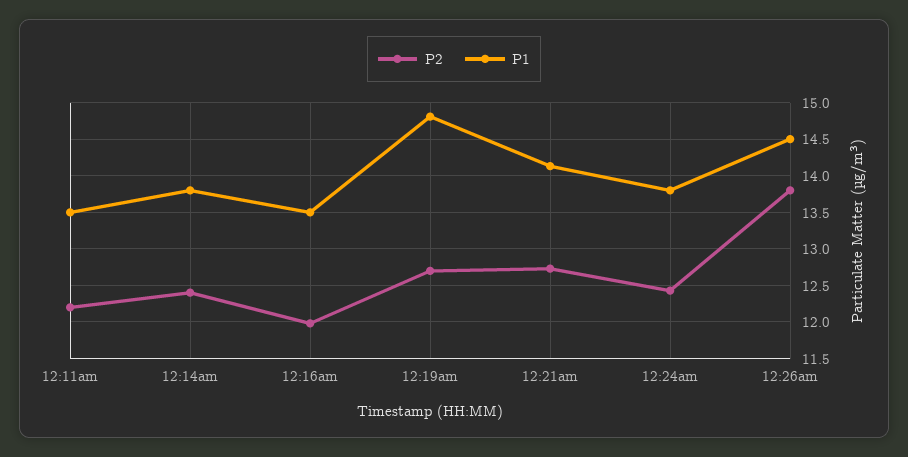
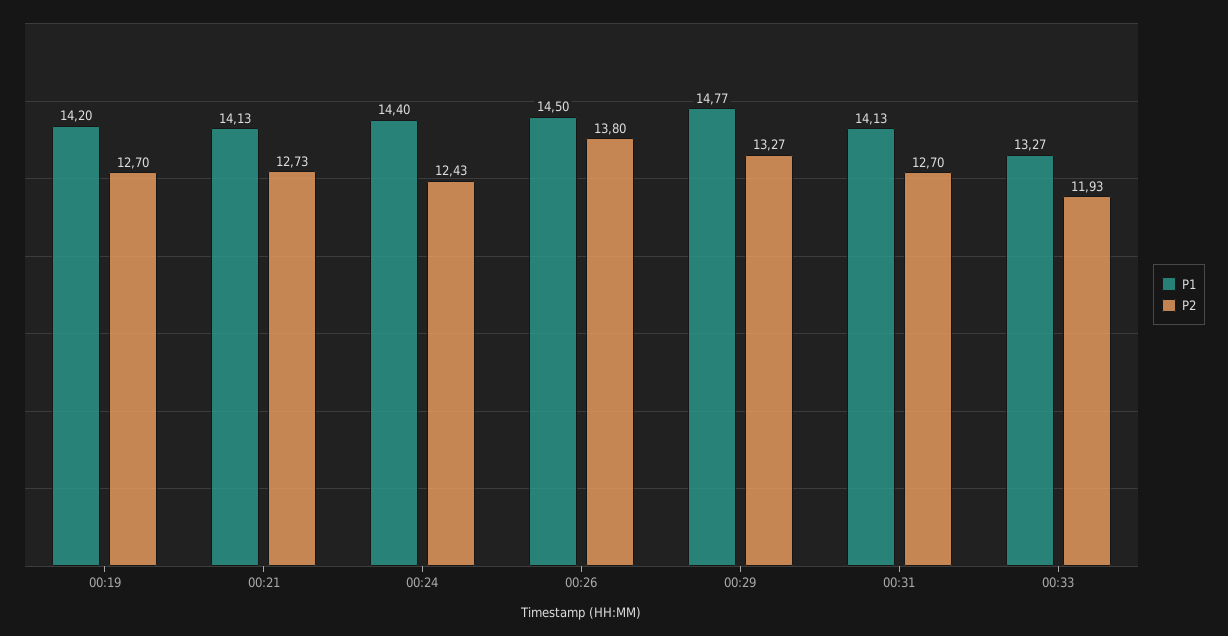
P2, 12:11am: 12.2 -> none
P1, 12:11am: 13.5 -> none
P2, 12:14am: 12.4 -> none
P1, 12:14am: 13.8 -> none
P2, 12:16am: 12 -> none
P1, 12:16am: 13.5 -> none
P1, 12:19am: 14.8 -> 14.2
P1, 12:24am: 13.8 -> 14.4
P1, 00:29: none -> 14.77
P2, 00:29: none -> 13.27
P1, 00:31: none -> 14.13
P2, 00:31: none -> 12.7
P1, 00:33: none -> 13.27
P2, 00:33: none -> 11.93

